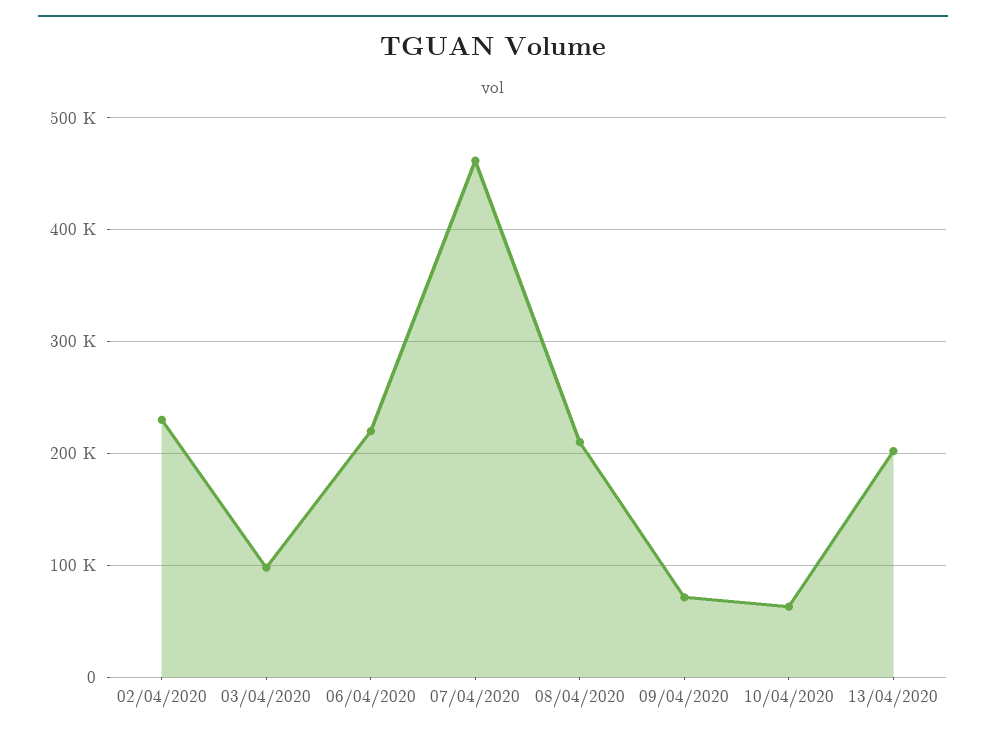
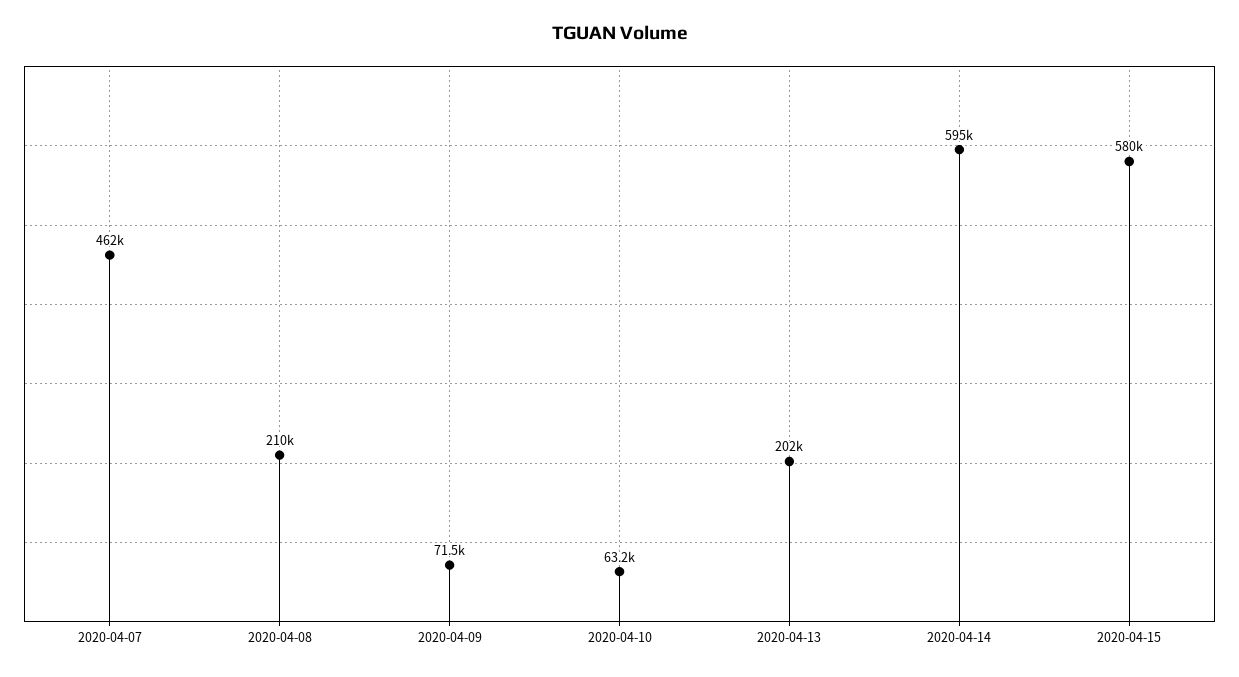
02/04/2020: 230000 -> none
03/04/2020: 100000 -> none
06/04/2020: 220000 -> none
2020-04-14: none -> 595000
2020-04-15: none -> 580000

